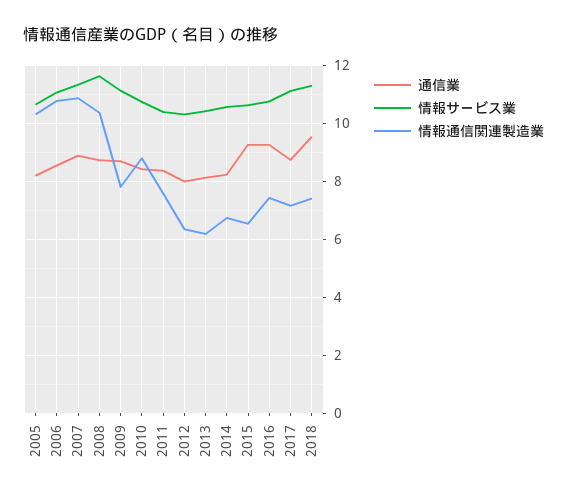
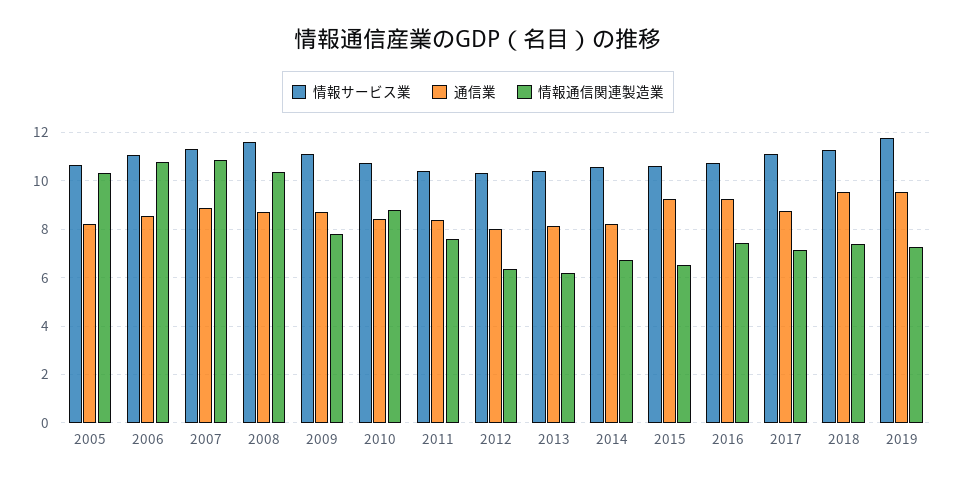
情報サービス業, 2019: none -> 11.75
通信業, 2019: none -> 9.5
情報通信関連製造業, 2019: none -> 7.25

